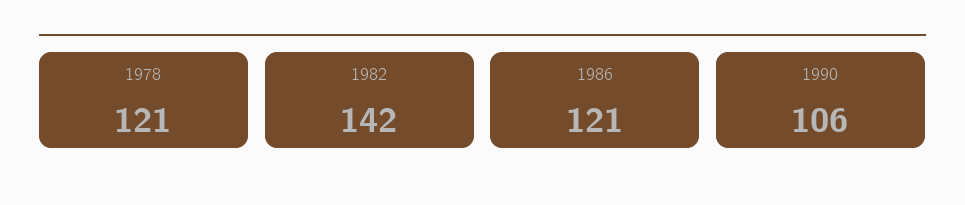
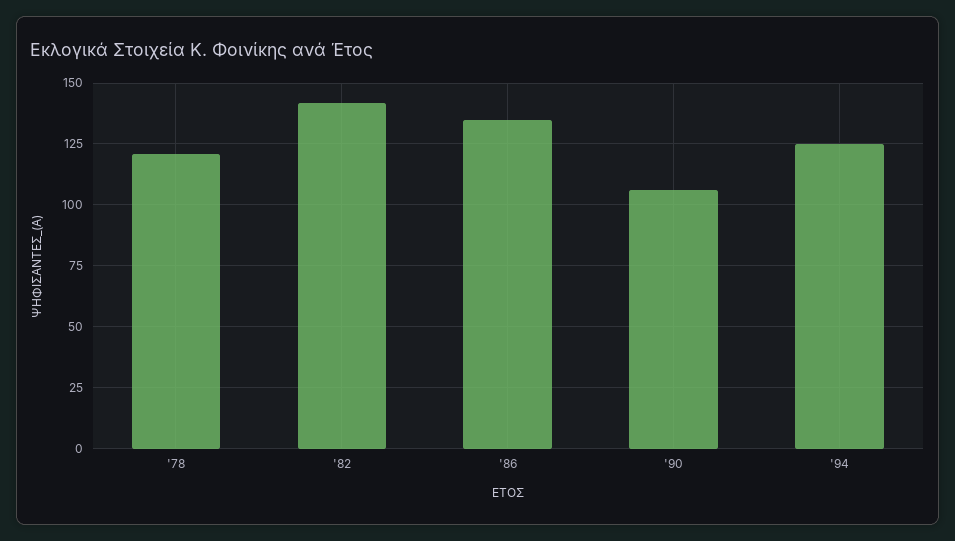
1986: 121 -> 135
'94: none -> 125

